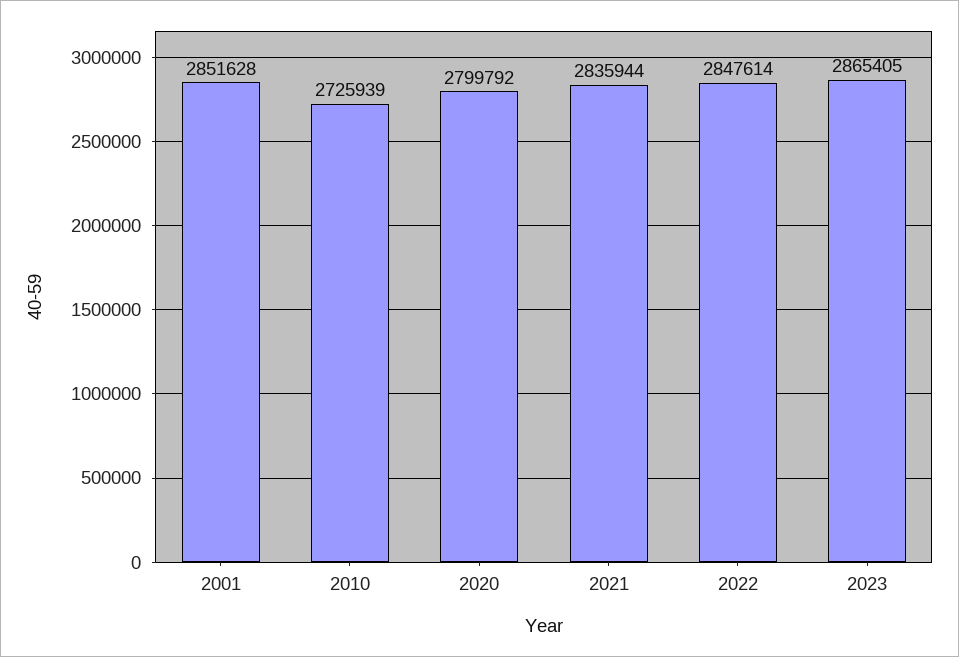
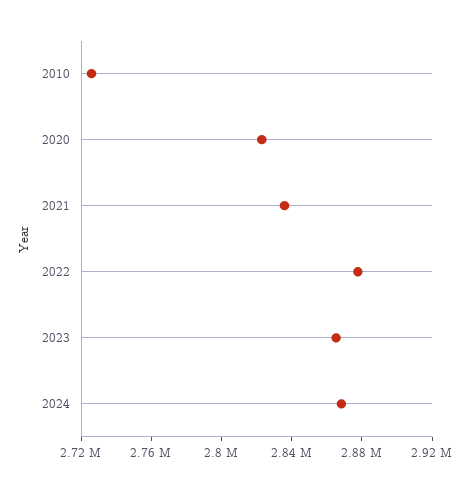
2001: 2851628 -> none
2020: 2799792 -> 2820000
2022: 2847614 -> 2880000
2024: none -> 2870000

